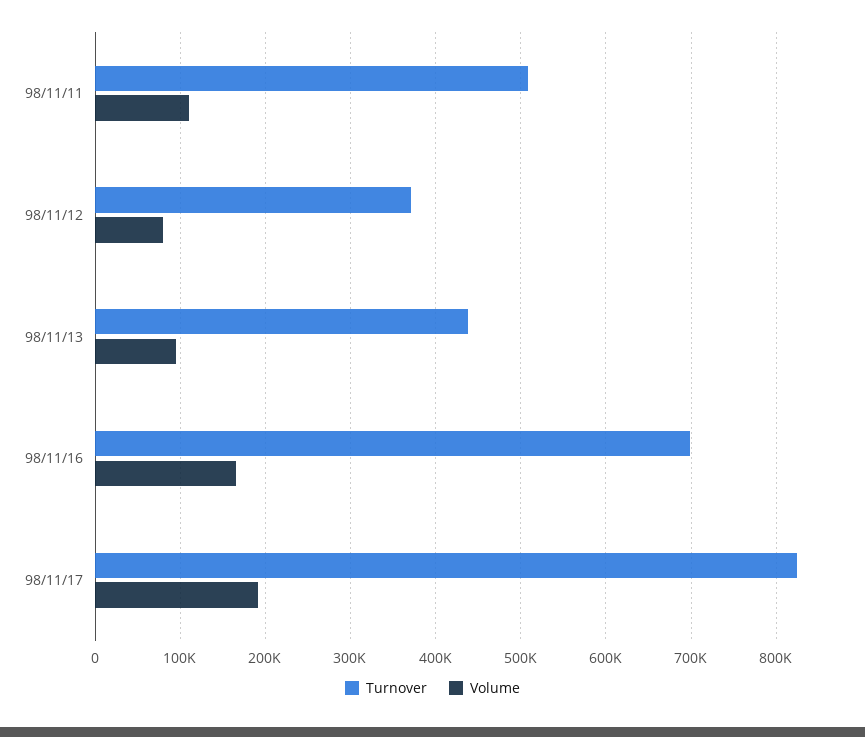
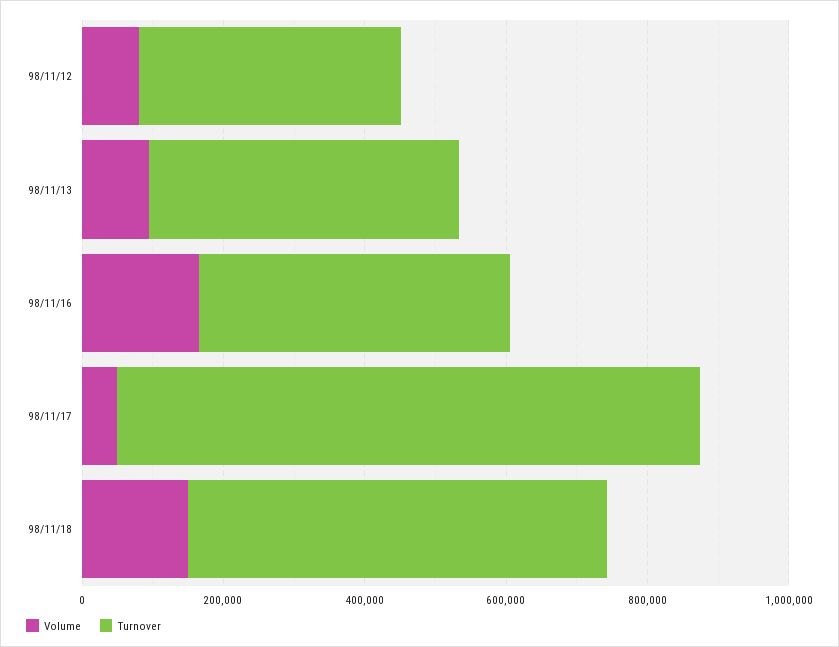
Turnover, 98/11/11: 510000 -> none
Volume, 98/11/11: 110000 -> none
Turnover, 98/11/16: 700000 -> 450000
Volume, 98/11/17: 190000 -> 50000
Volume, 98/11/18: none -> 150000
Turnover, 98/11/18: none -> 600000

